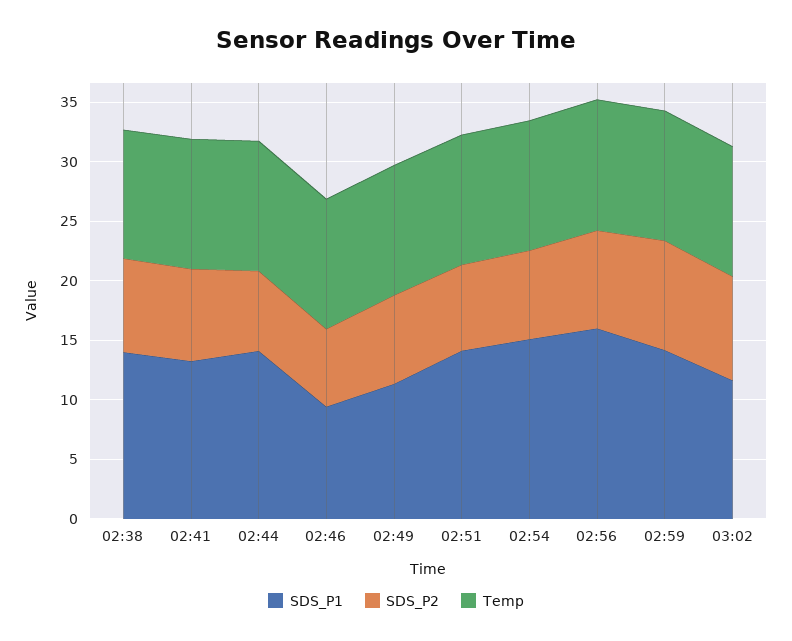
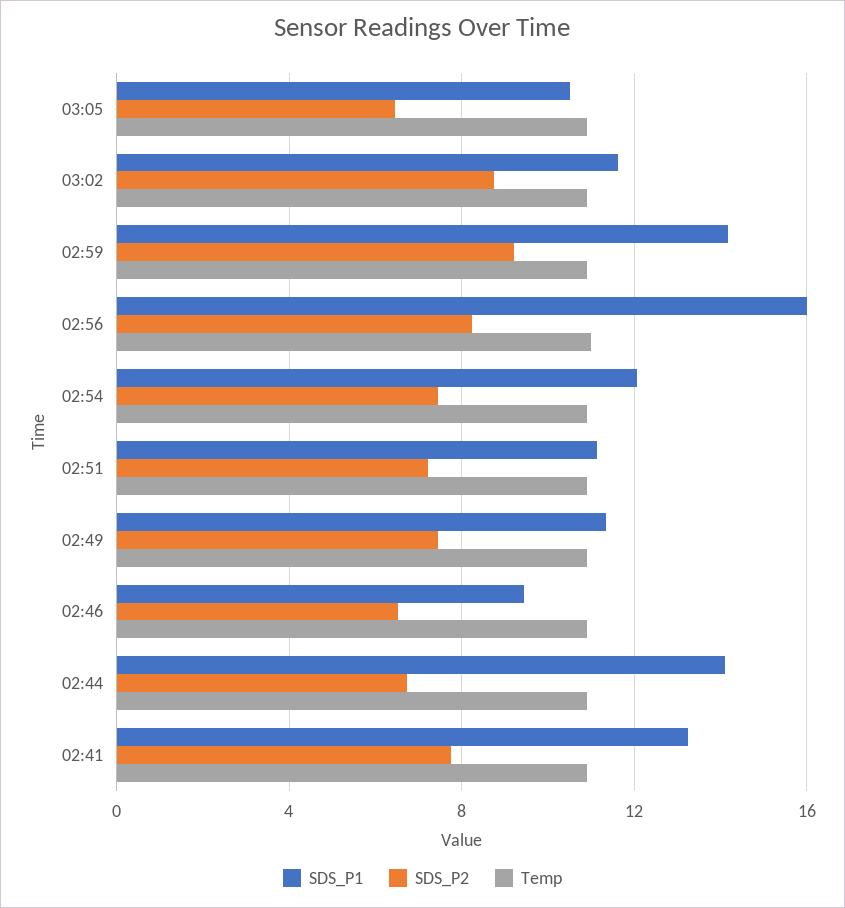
SDS_P1, 02:38: 14 -> none
SDS_P2, 02:38: 8 -> none
Temp, 02:38: 11 -> none
SDS_P1, 02:51: 14 -> 11
SDS_P1, 02:54: 15 -> 12
SDS_P1, 03:05: none -> 10.5
SDS_P2, 03:05: none -> 6.5
Temp, 03:05: none -> 11

